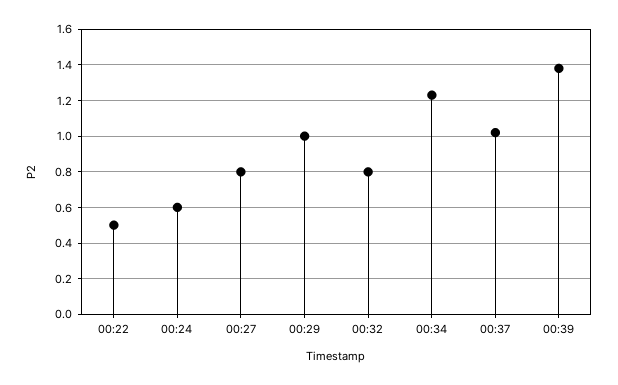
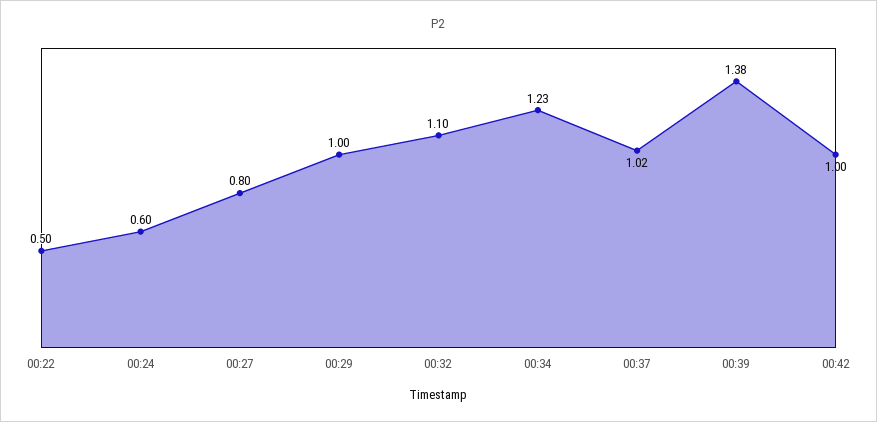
00:32: 0.8 -> 1.1
00:42: none -> 1

